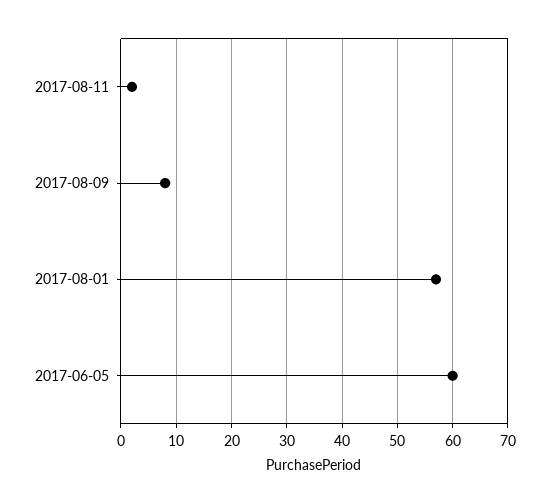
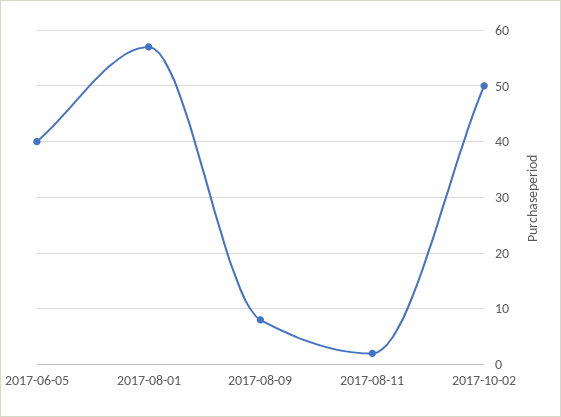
2017-06-05: 60 -> 40
2017-10-02: none -> 50

